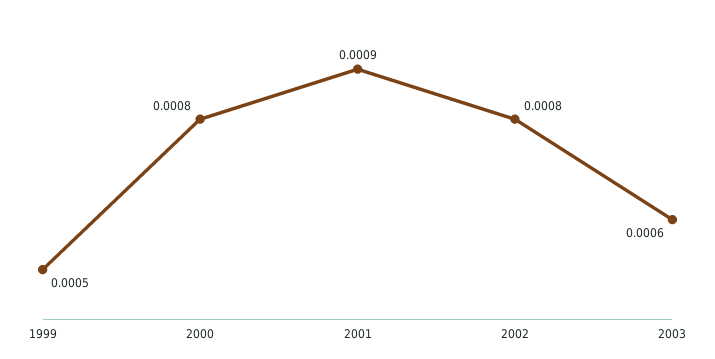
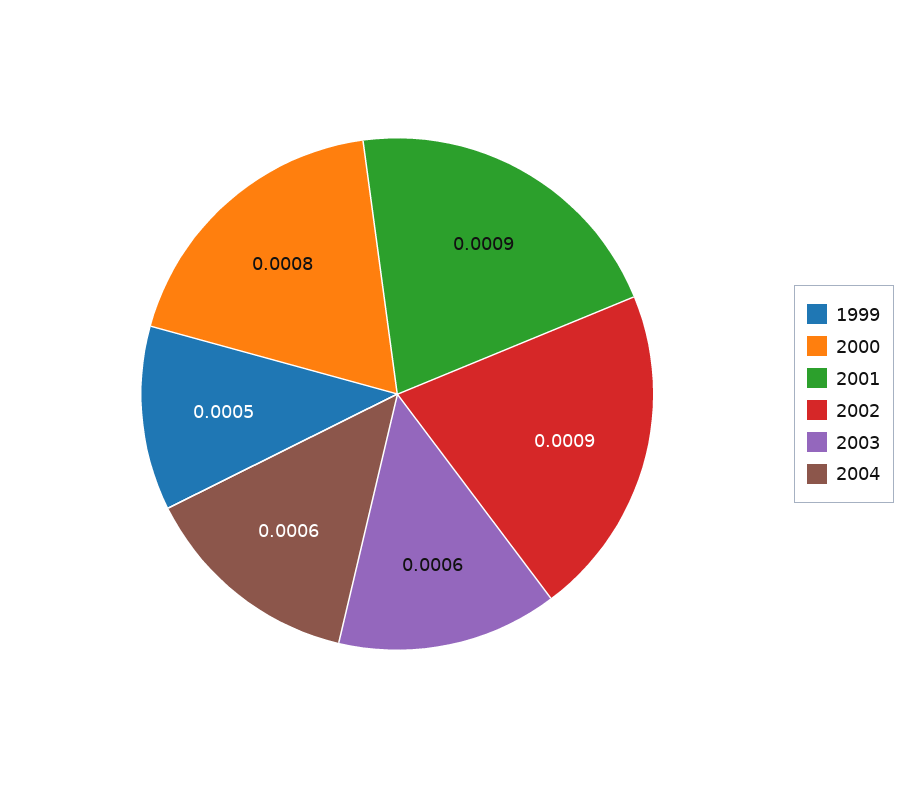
2002: 0.0008 -> 0.0009
2004: none -> 0.0006

